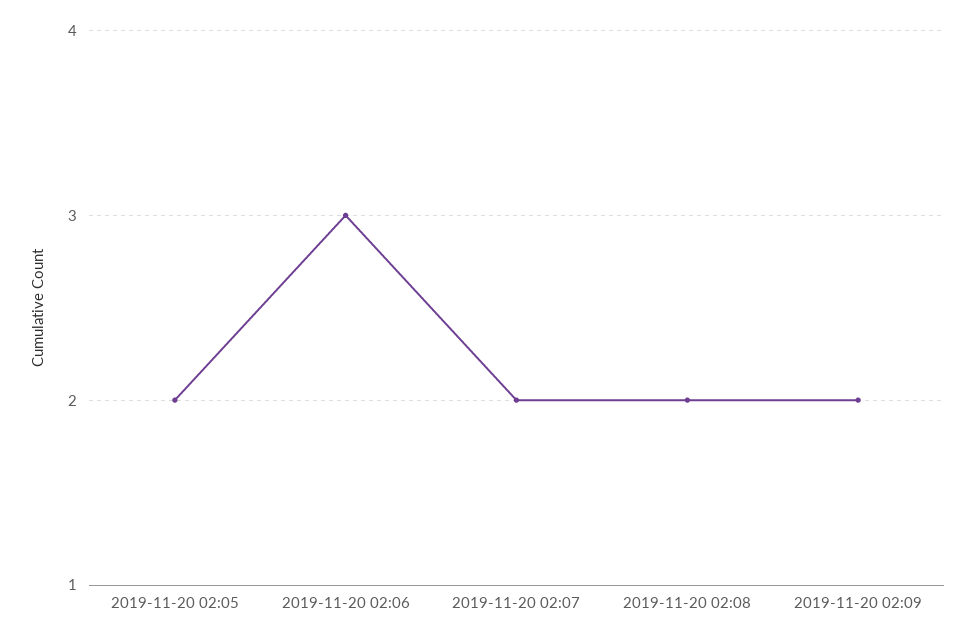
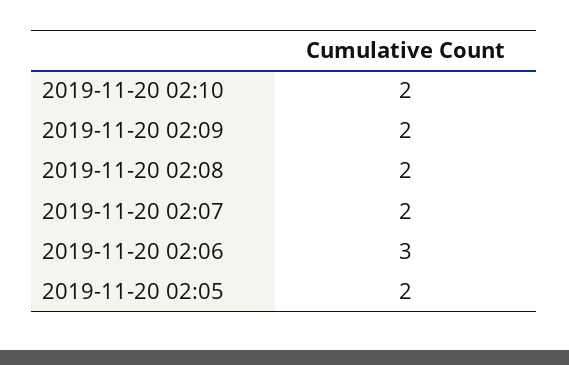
2019-11-20 02:10: none -> 2

